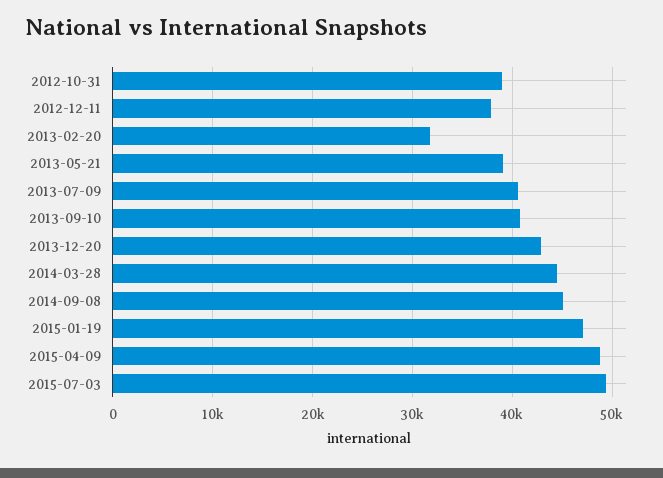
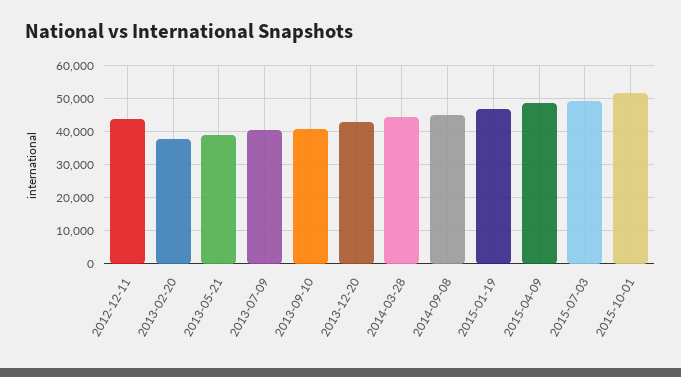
2012-10-31: 39000 -> none
2012-12-11: 38000 -> 44000
2013-02-20: 32000 -> 38000
2015-10-01: none -> 52000

